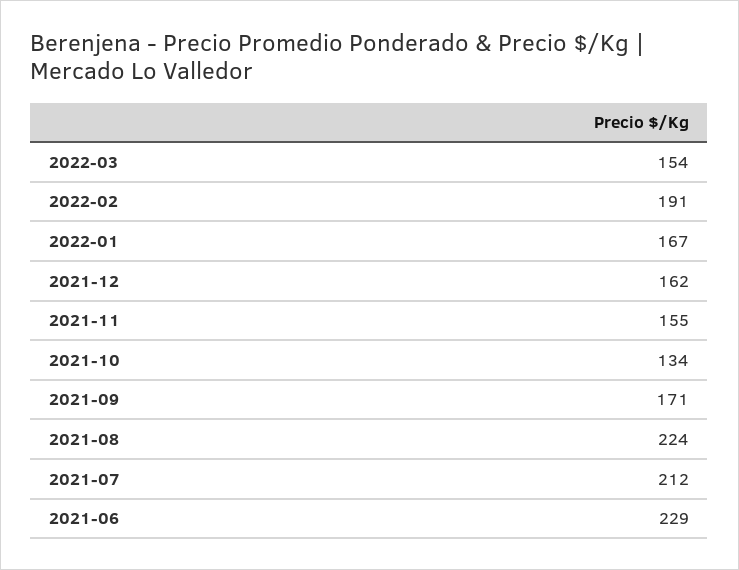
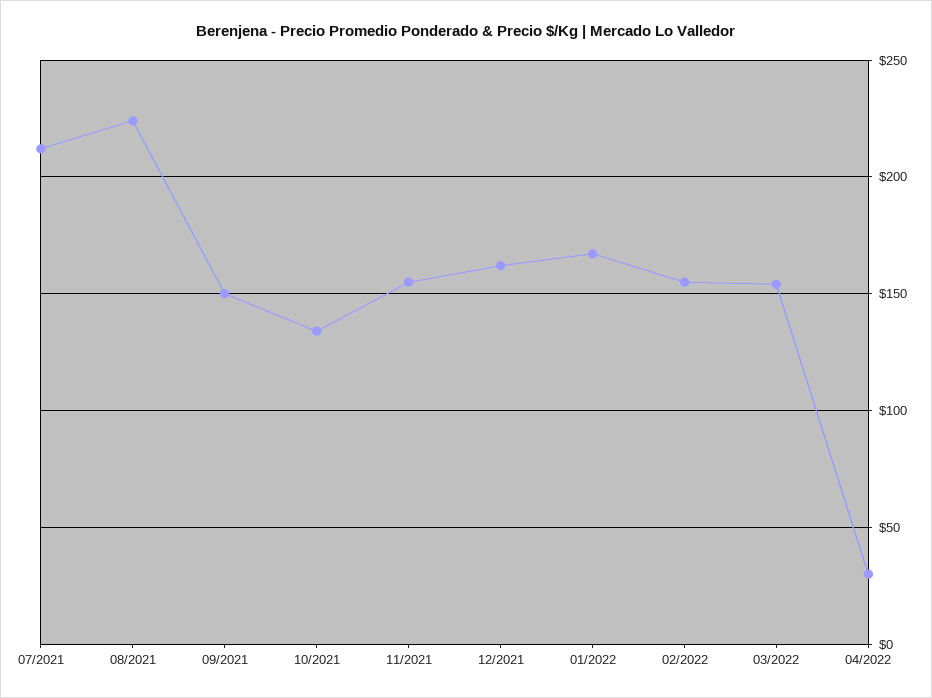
2022-02: 191 -> 155
2021-09: 171 -> 150
2021-06: 229 -> none
04/2022: none -> 30

